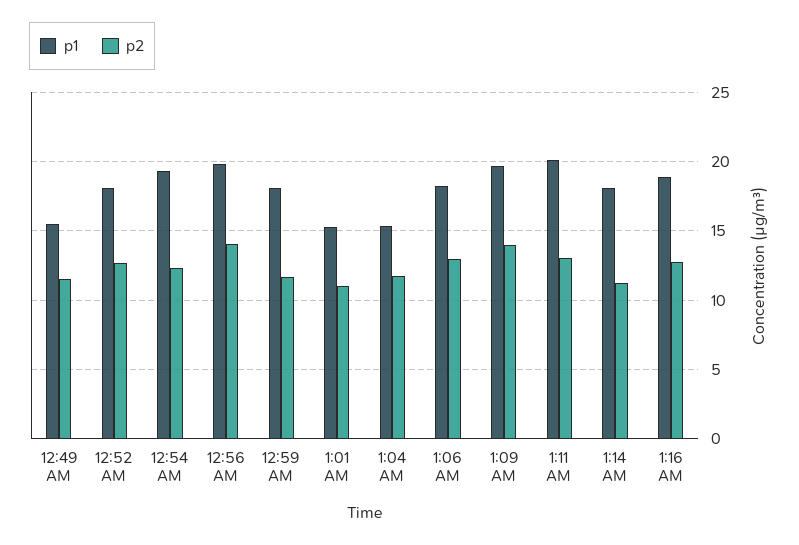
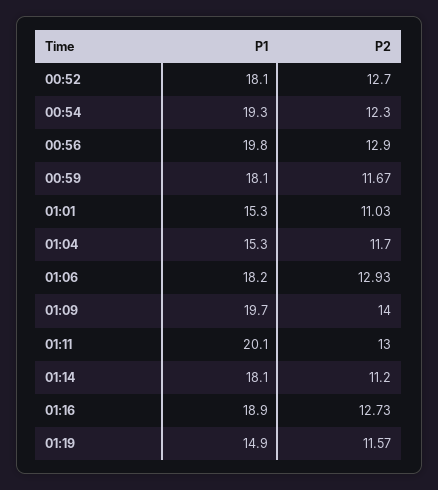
p1, 12:49 AM: 15.5 -> none
p2, 12:49 AM: 11.5 -> none
p2, 12:56 AM: 14 -> 12.9
p1, 01:19: none -> 14.9
p2, 01:19: none -> 11.57

